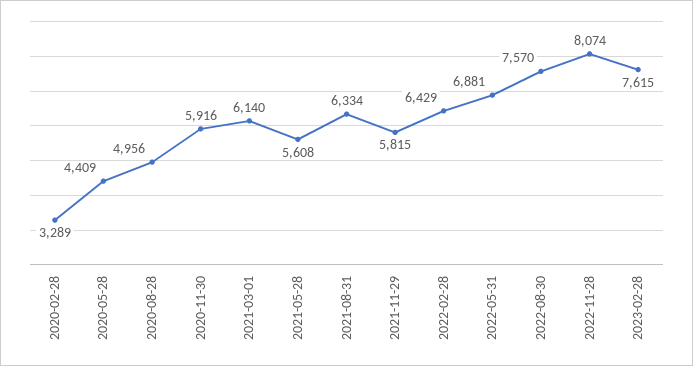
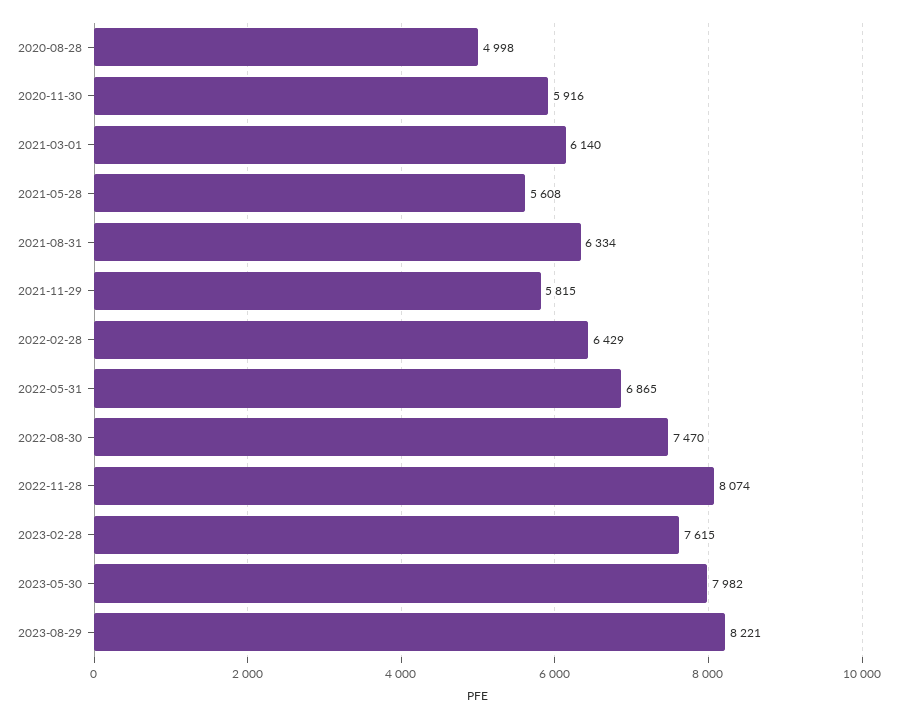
2020-02-28: 3289 -> none
2020-05-28: 4409 -> none
2020-08-28: 4956 -> 4998
2022-05-31: 6881 -> 6865
2022-08-30: 7570 -> 7470
2023-05-30: none -> 7982
2023-08-29: none -> 8221

